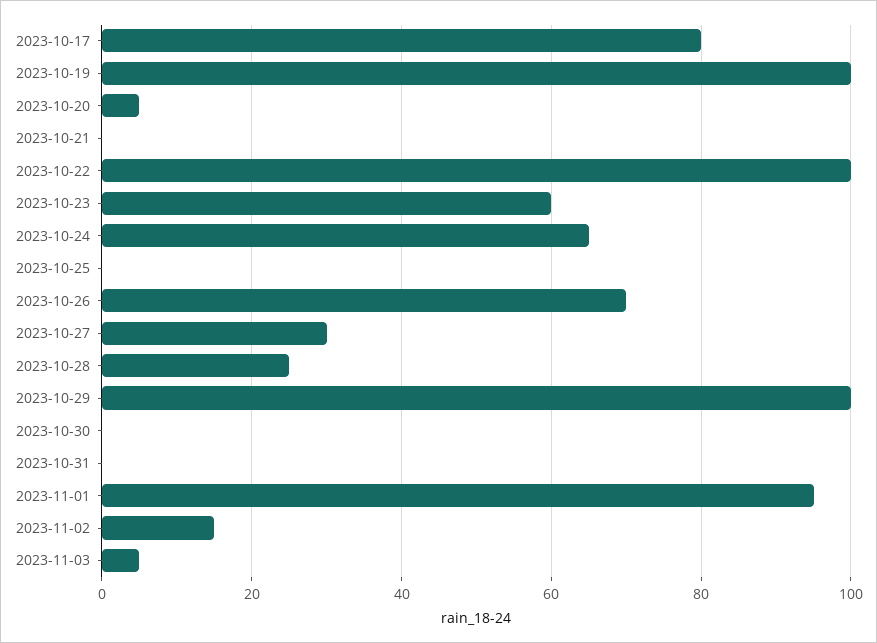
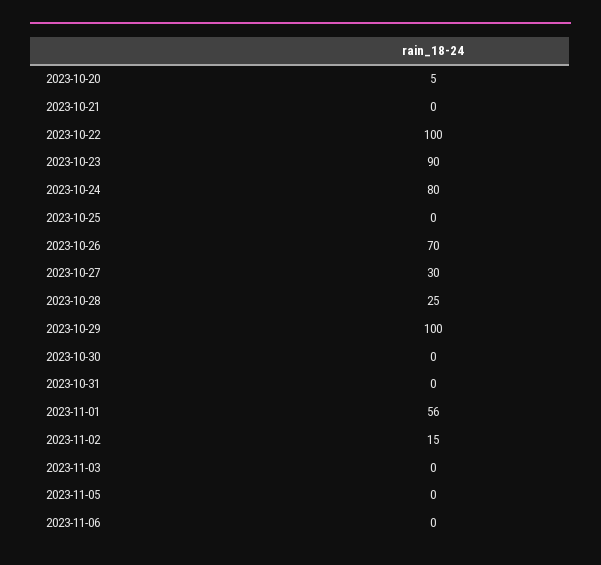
2023-10-17: 80 -> none
2023-10-19: 100 -> none
2023-10-23: 60 -> 90
2023-10-24: 65 -> 80
2023-11-01: 95 -> 56
2023-11-03: 5 -> 0
2023-11-05: none -> 0
2023-11-06: none -> 0

